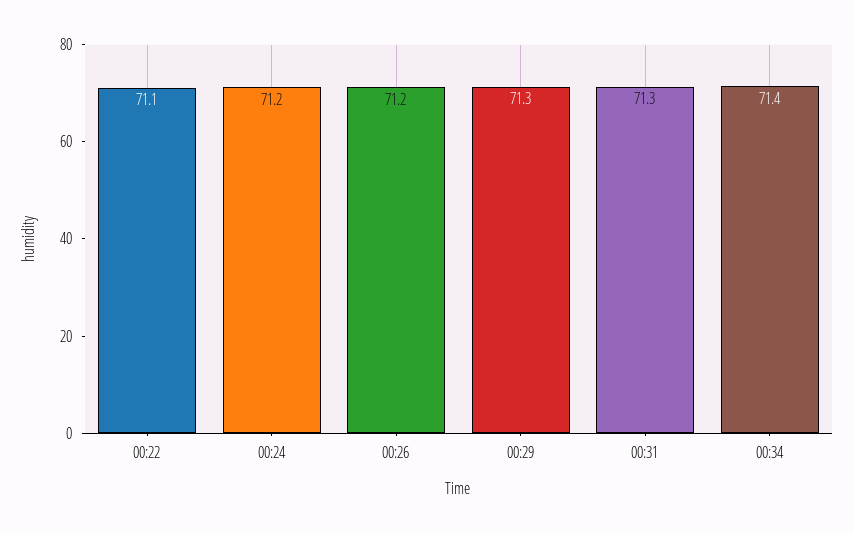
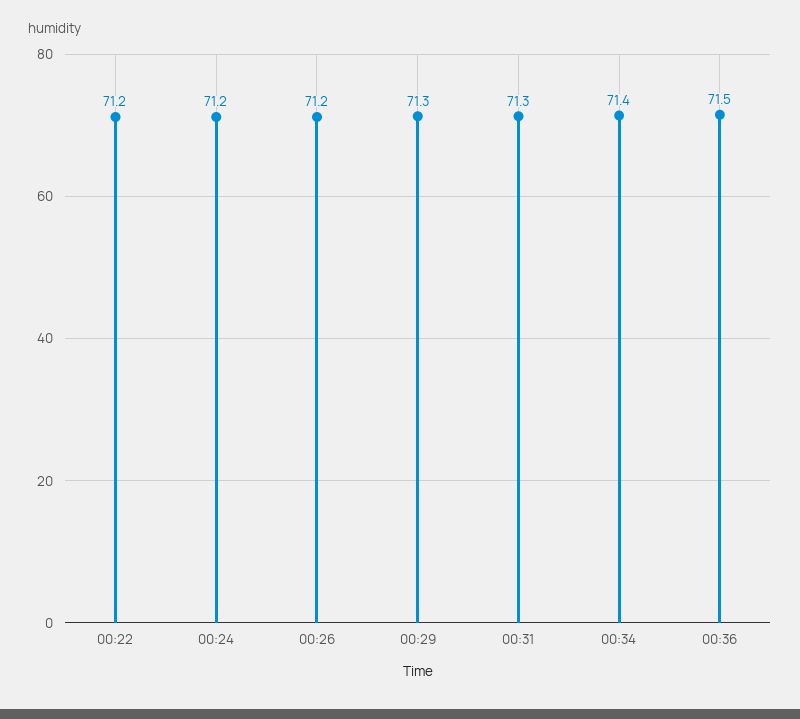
00:22: 71.1 -> 71.2
00:36: none -> 71.5

